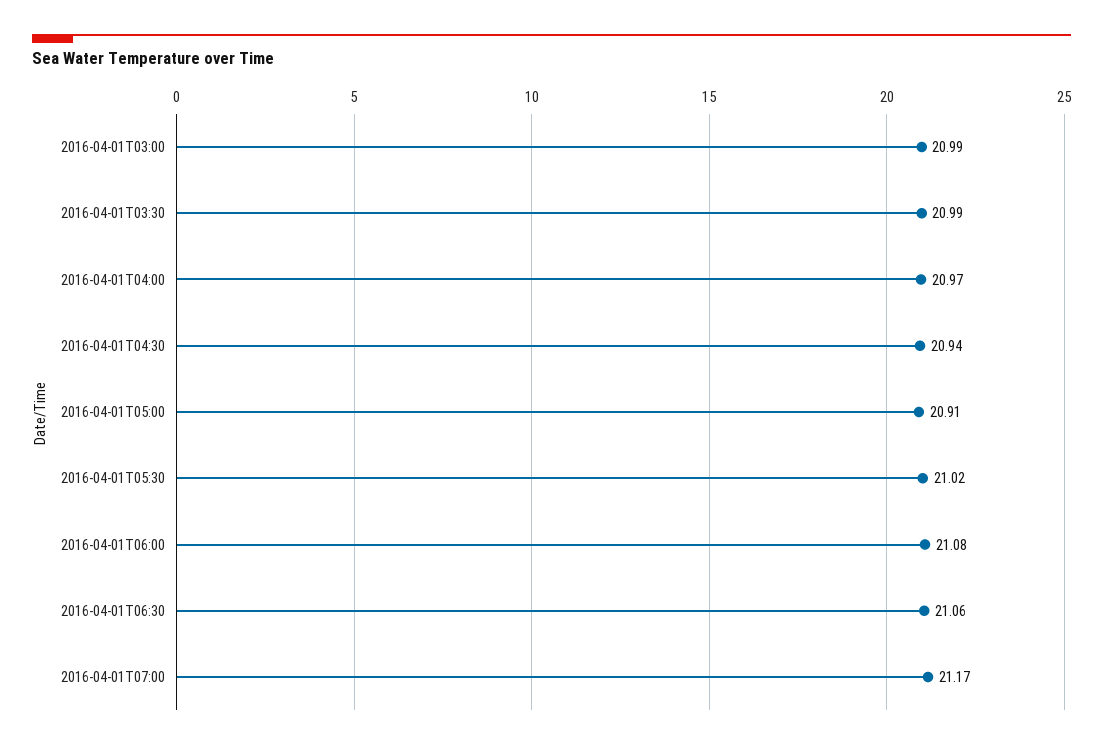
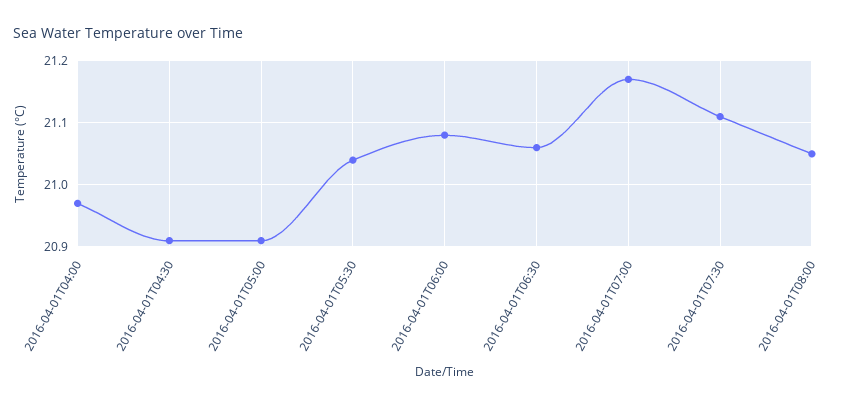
2016-04-01T03:00: 20.99 -> none
2016-04-01T03:30: 20.99 -> none
2016-04-01T04:30: 20.94 -> 20.91
2016-04-01T05:30: 21.02 -> 21.04
2016-04-01T07:30: none -> 21.11
2016-04-01T08:00: none -> 21.05

